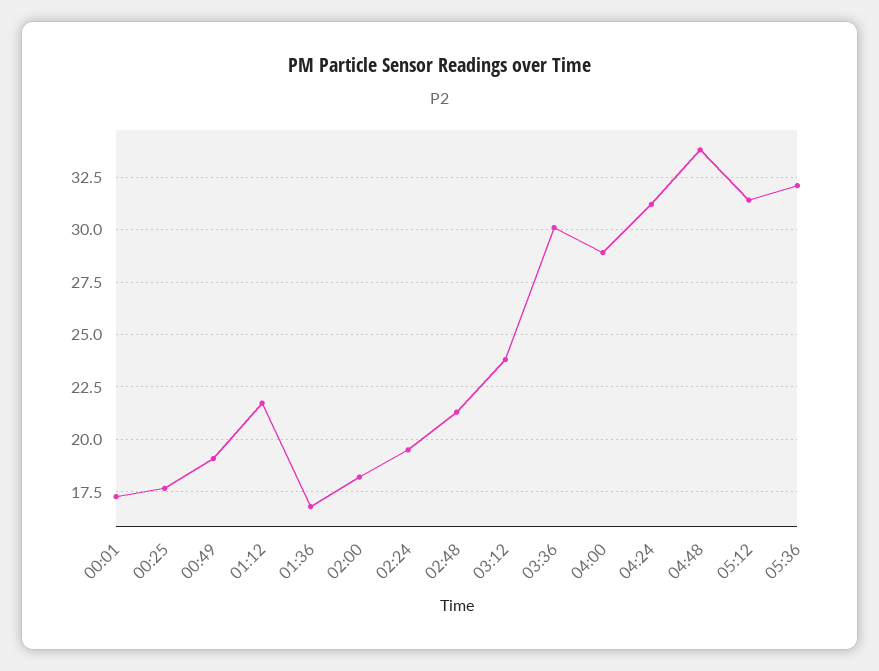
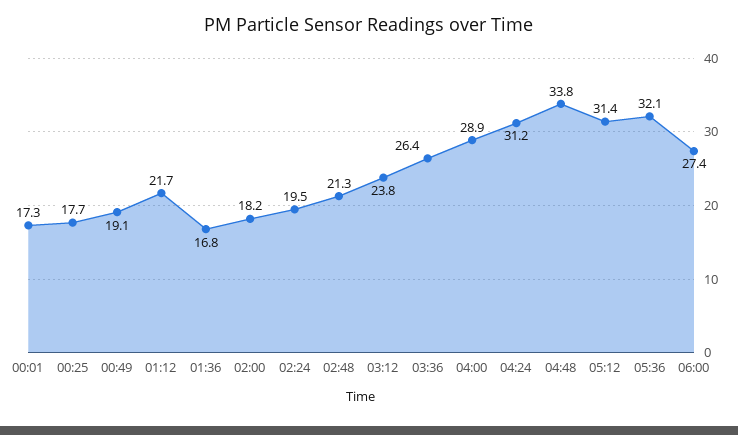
03:36: 30 -> 26.4
06:00: none -> 27.4

